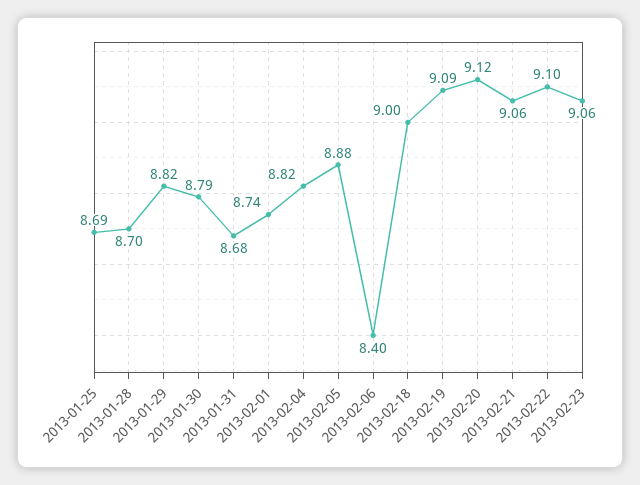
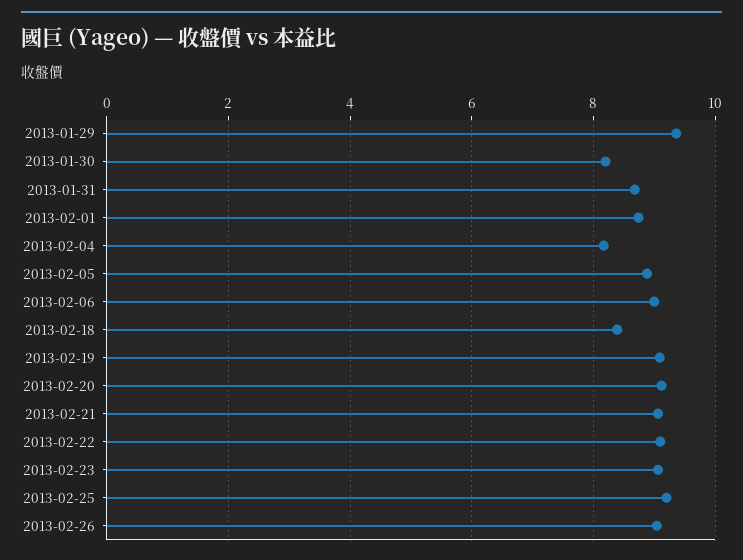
2013-01-25: 8.69 -> none
2013-01-28: 8.7 -> none
2013-01-29: 8.82 -> 9.4
2013-01-30: 8.79 -> 8.2
2013-02-04: 8.82 -> 8.2
2013-02-06: 8.4 -> 9
2013-02-18: 9 -> 8.4
2013-02-25: none -> 9.2
2013-02-26: none -> 9

